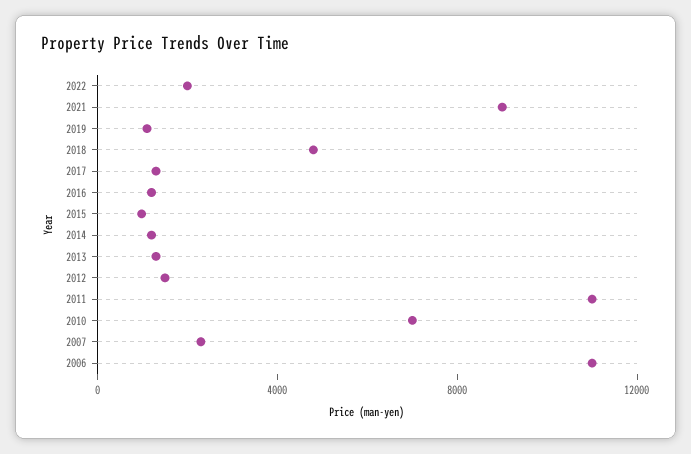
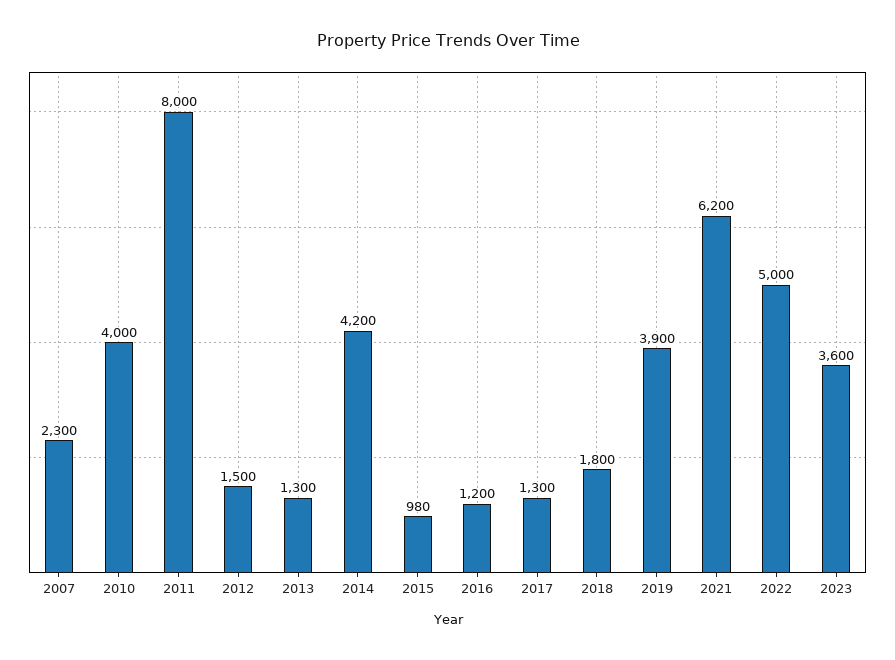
2022: 2000 -> 5000
2021: 9000 -> 6200
2019: 1000 -> 3900
2018: 5000 -> 1800
2014: 1000 -> 4200
2011: 11000 -> 8000
2010: 7000 -> 4000
2006: 11000 -> none
2023: none -> 3600

